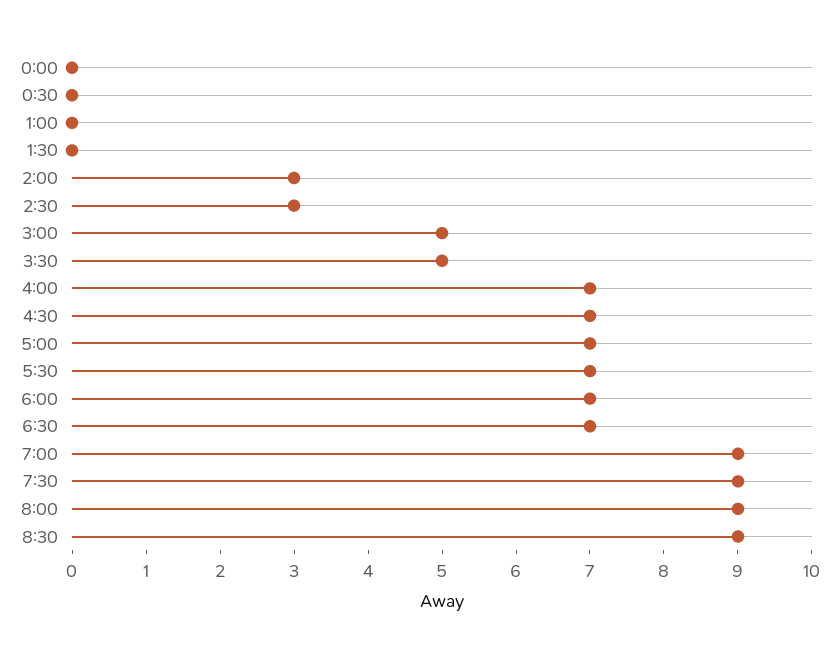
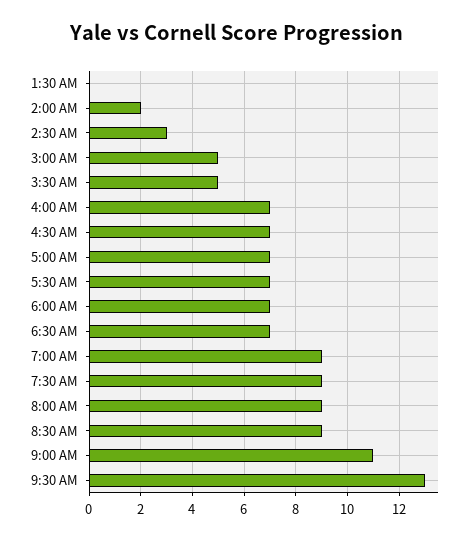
0:00: 0 -> none
0:30: 0 -> none
1:00: 0 -> none
2:00: 3 -> 2
9:00 AM: none -> 11
9:30 AM: none -> 13

